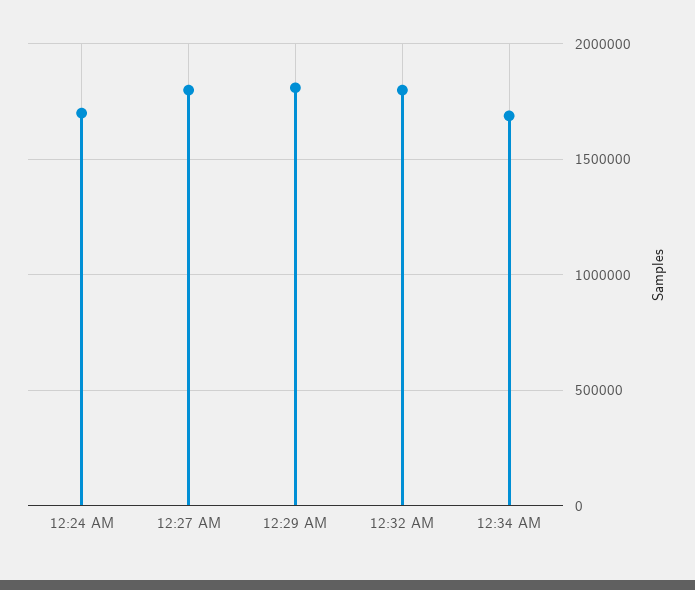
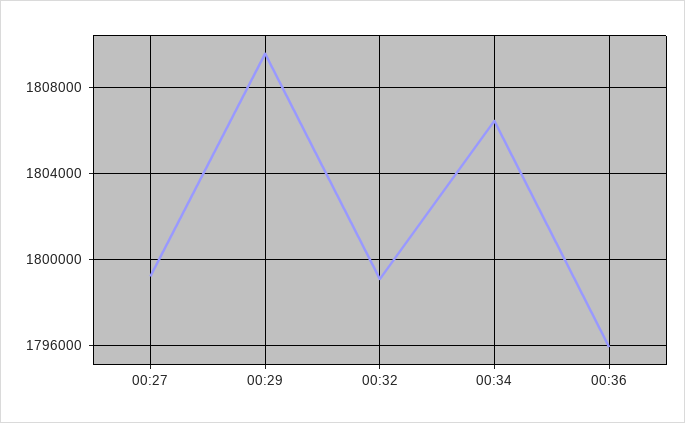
12:24 AM: 1700000 -> none
12:34 AM: 1700000 -> 1806500
00:36: none -> 1796000

